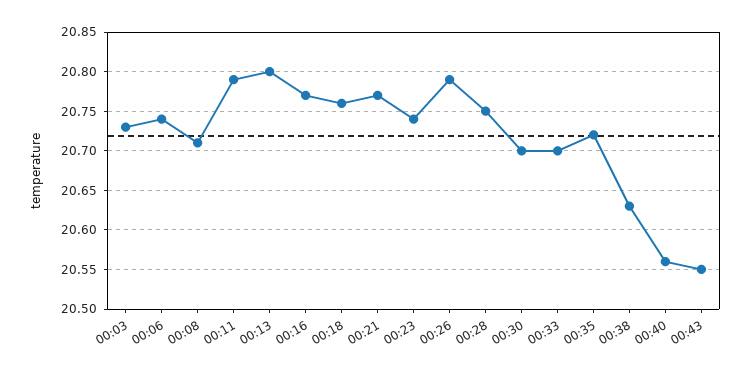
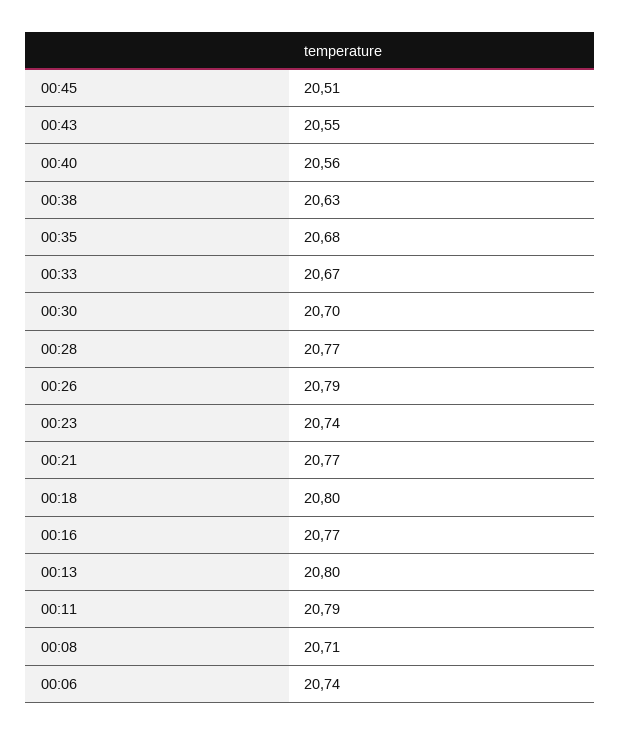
00:03: 20.73 -> none
00:18: 20.76 -> 20.8
00:28: 20.75 -> 20.77
00:33: 20.7 -> 20.67
00:35: 20.72 -> 20.68
00:45: none -> 20.51

